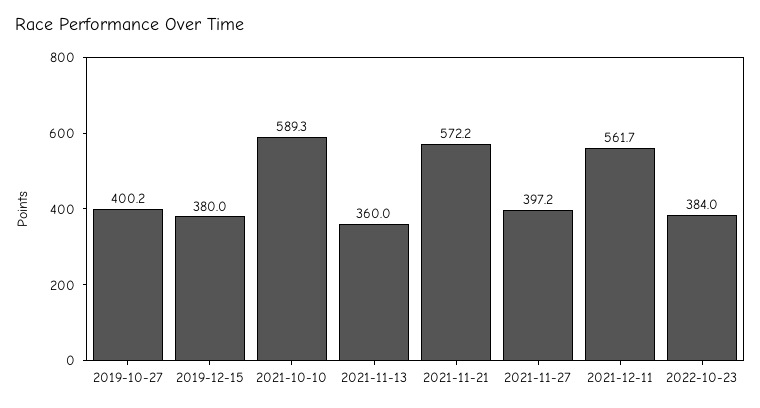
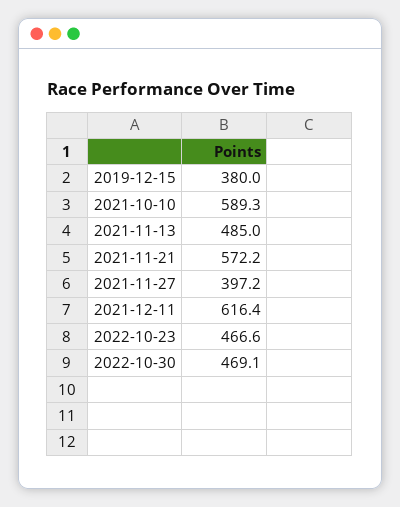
2019-10-27: 400.2 -> none
2021-11-13: 360 -> 485
2021-12-11: 561.7 -> 616.4
2022-10-23: 384 -> 466.6
2022-10-30: none -> 469.1

